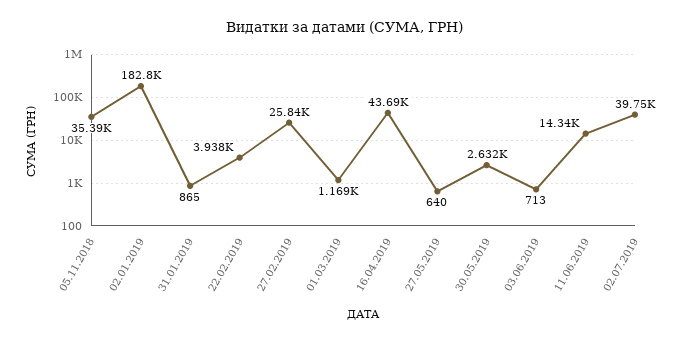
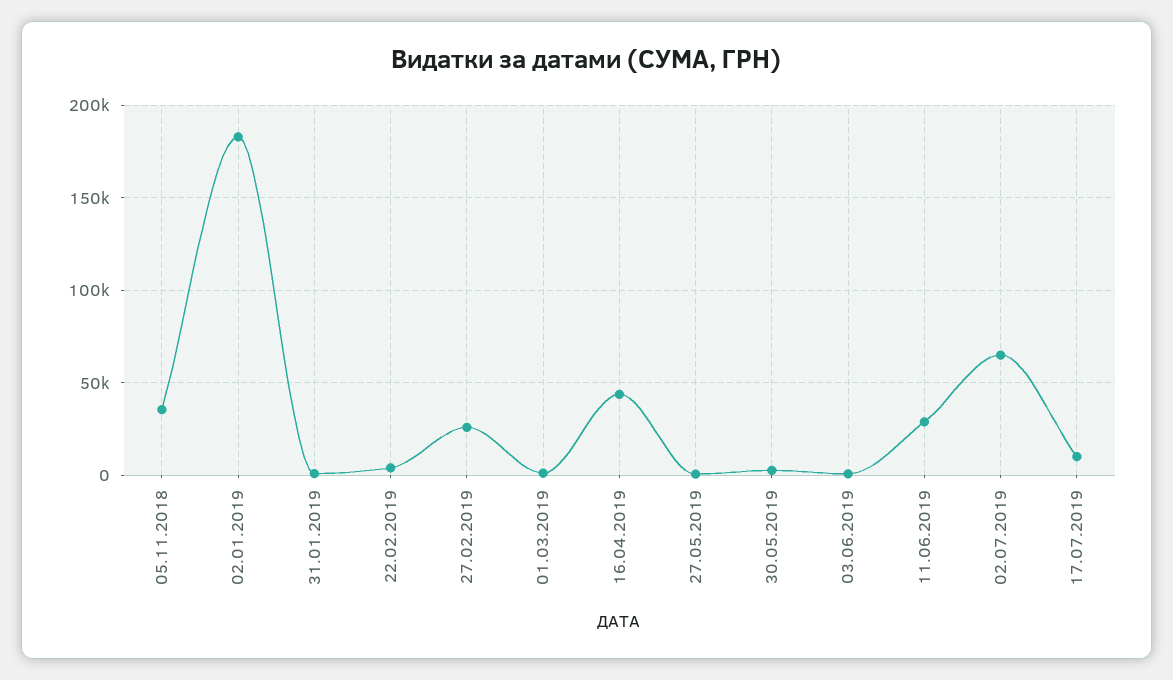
11.06.2019: 14340 -> 30000
02.07.2019: 39750 -> 65000
17.07.2019: none -> 10000

